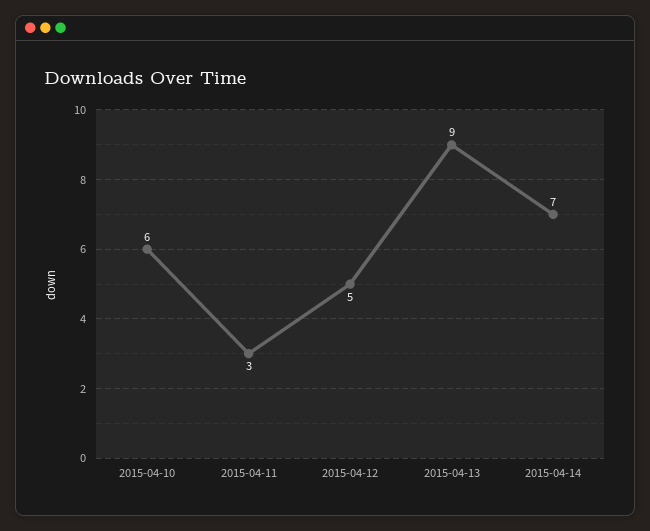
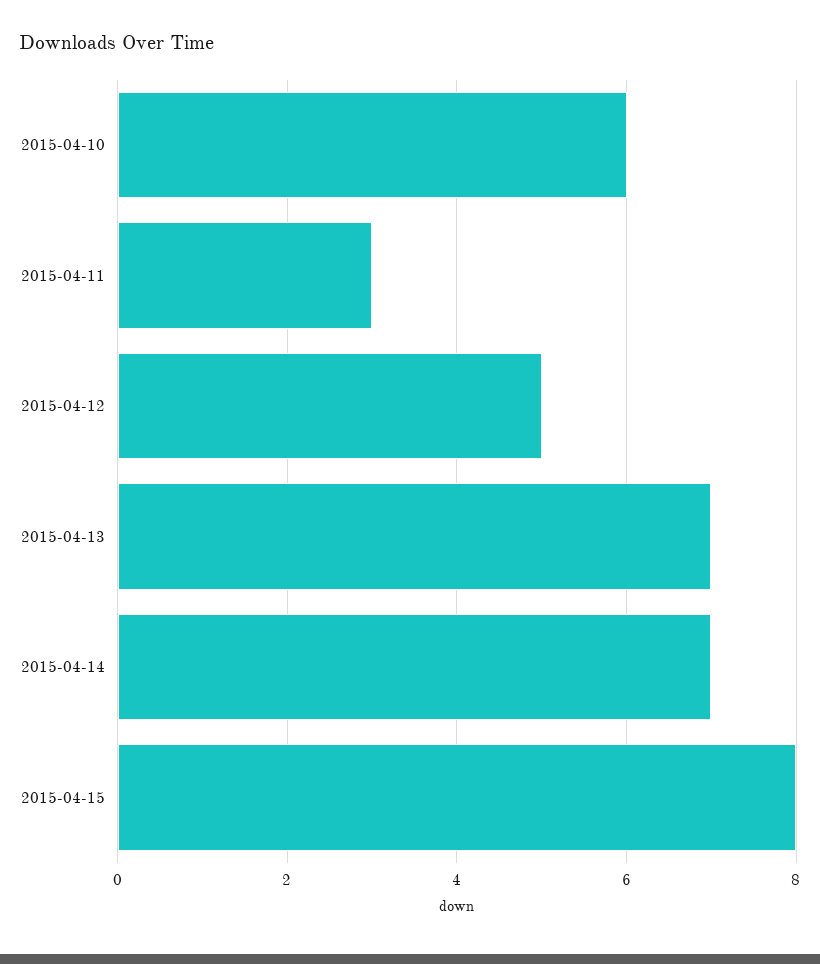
2015-04-13: 9 -> 7
2015-04-15: none -> 8

